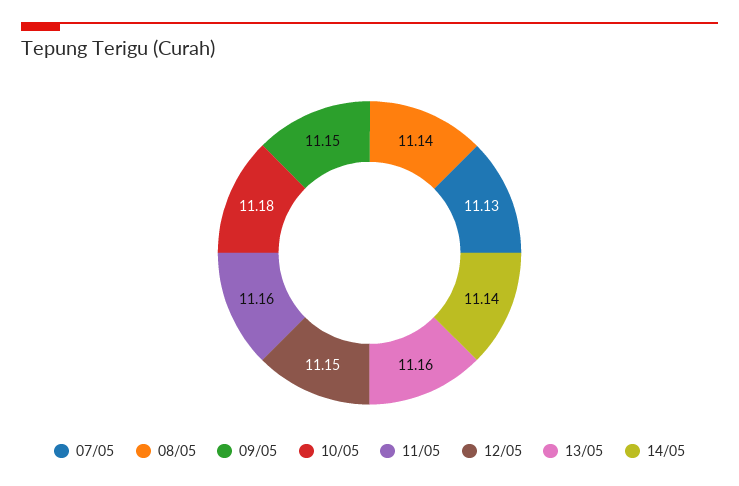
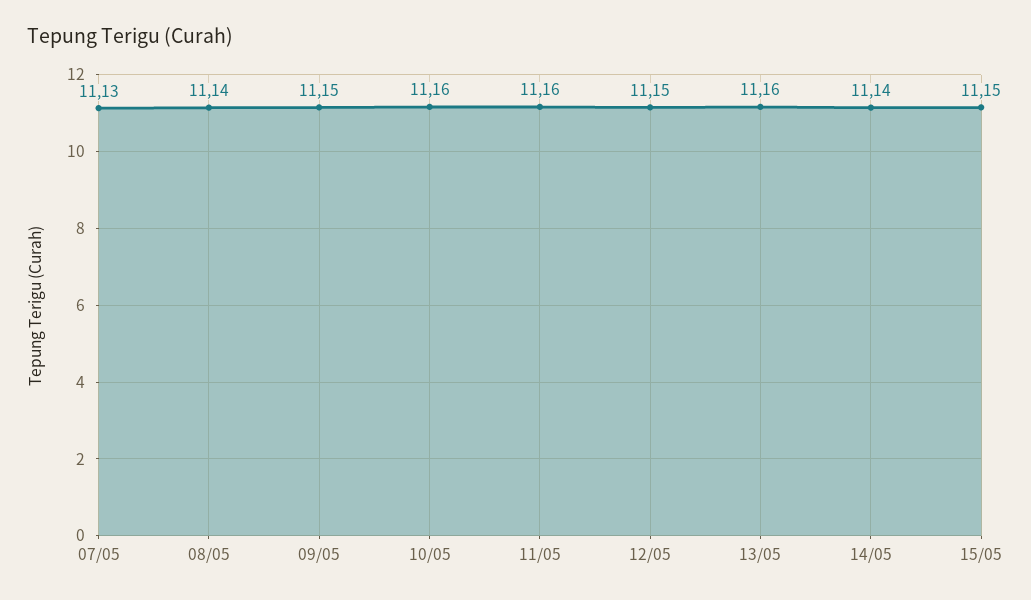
10/05: 11.18 -> 11.16
15/05: none -> 11.15

